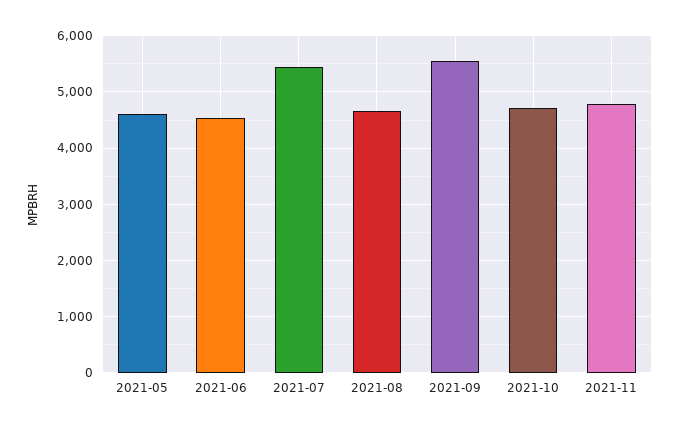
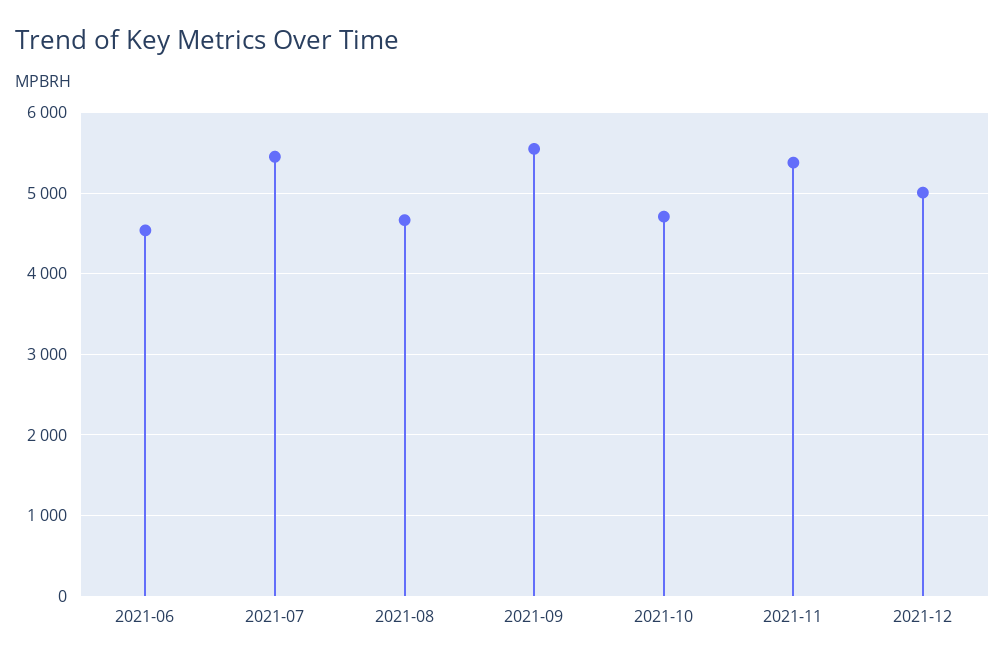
2021-05: 4600 -> none
2021-11: 4800 -> 5400
2021-12: none -> 5000

